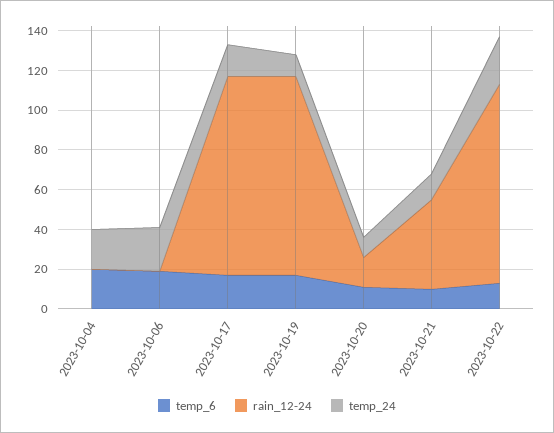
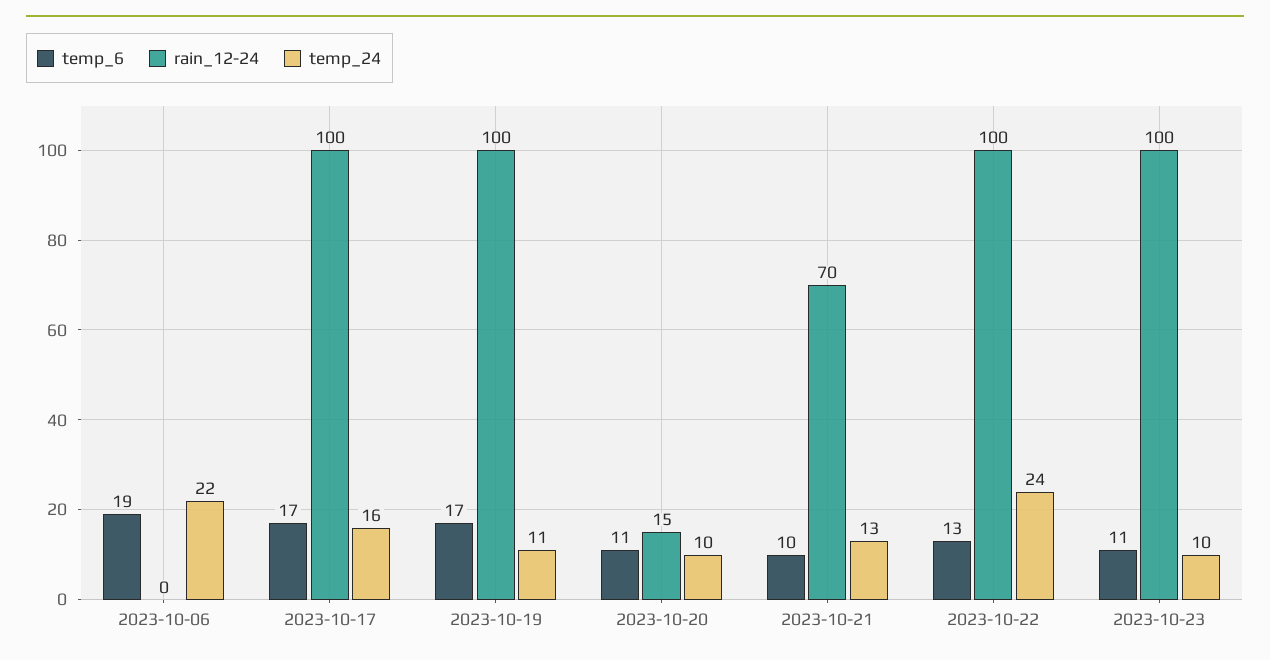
temp_6, 2023-10-04: 20 -> none
rain_12-24, 2023-10-04: 0 -> none
temp_24, 2023-10-04: 20 -> none
rain_12-24, 2023-10-21: 45 -> 70
temp_6, 2023-10-23: none -> 11
rain_12-24, 2023-10-23: none -> 100
temp_24, 2023-10-23: none -> 10

